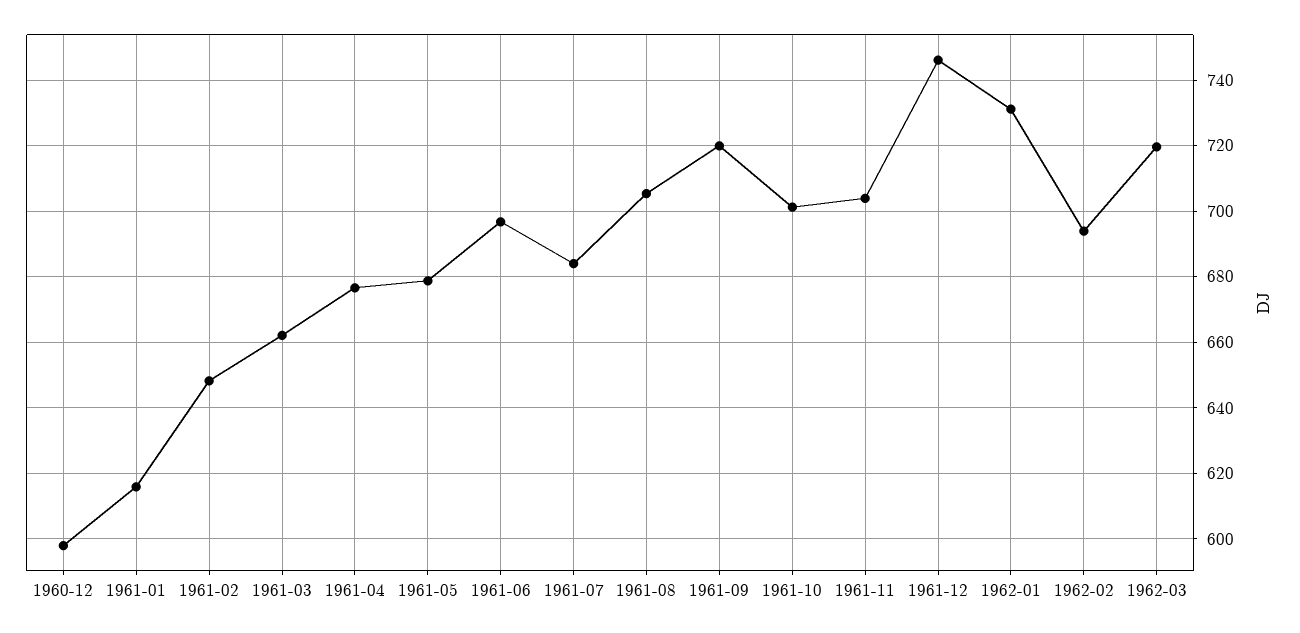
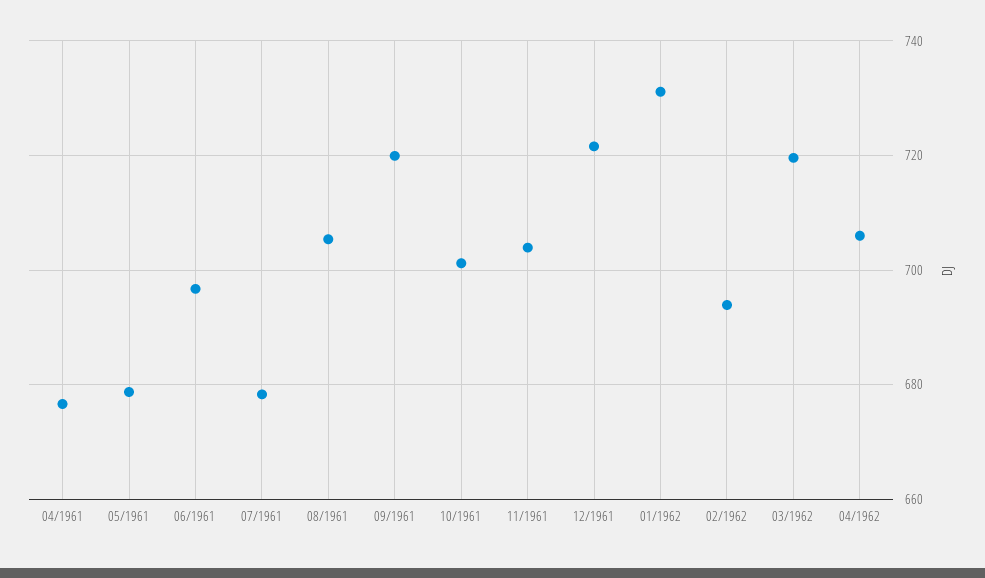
1960-12: 598 -> none
1961-01: 616 -> none
1961-02: 648 -> none
1961-03: 662 -> none
1961-07: 684 -> 678
1961-12: 746 -> 722
04/1962: none -> 706

